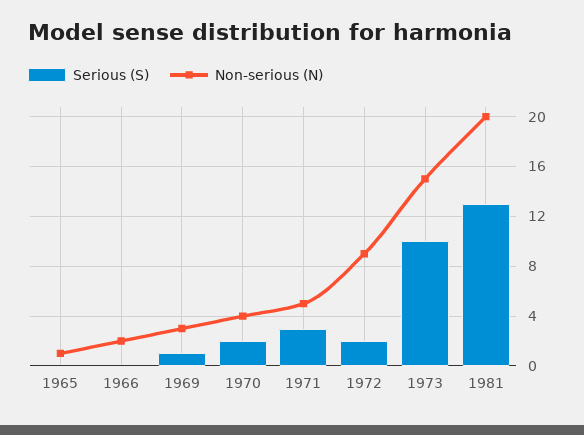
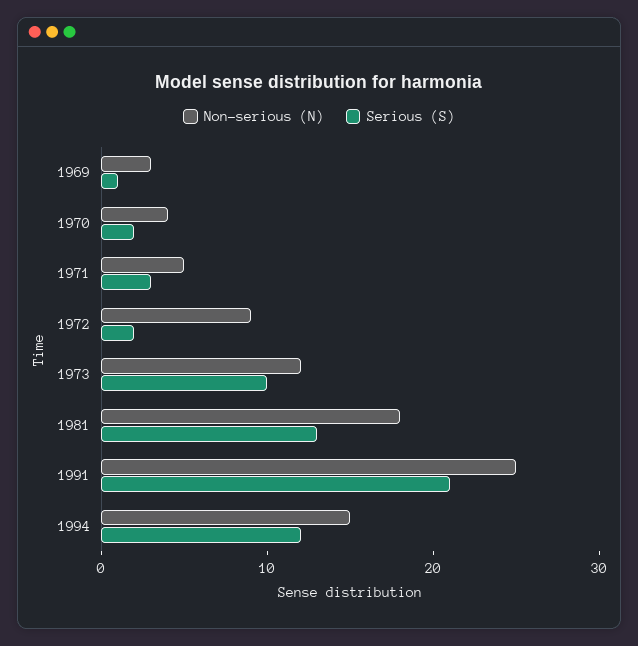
Serious (S), 1965: 0 -> none
Non-serious (N), 1965: 1 -> none
Serious (S), 1966: 0 -> none
Non-serious (N), 1966: 2 -> none
Non-serious (N), 1973: 15 -> 12
Non-serious (N), 1981: 20 -> 18
Non-serious (N), 1991: none -> 25
Serious (S), 1991: none -> 21
Non-serious (N), 1994: none -> 15
Serious (S), 1994: none -> 12

